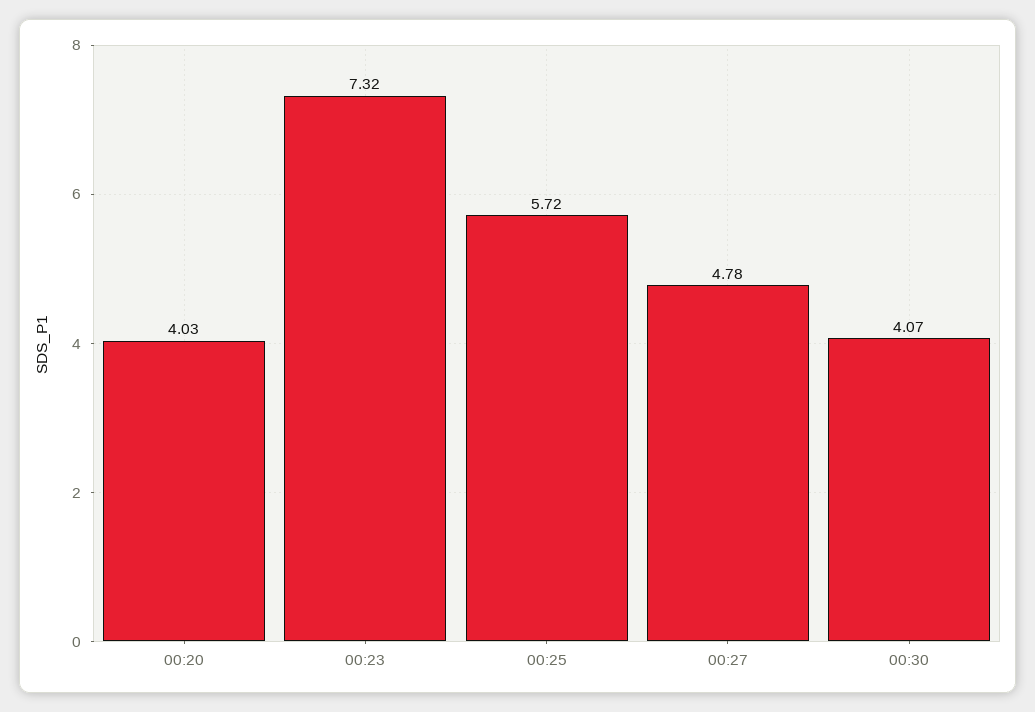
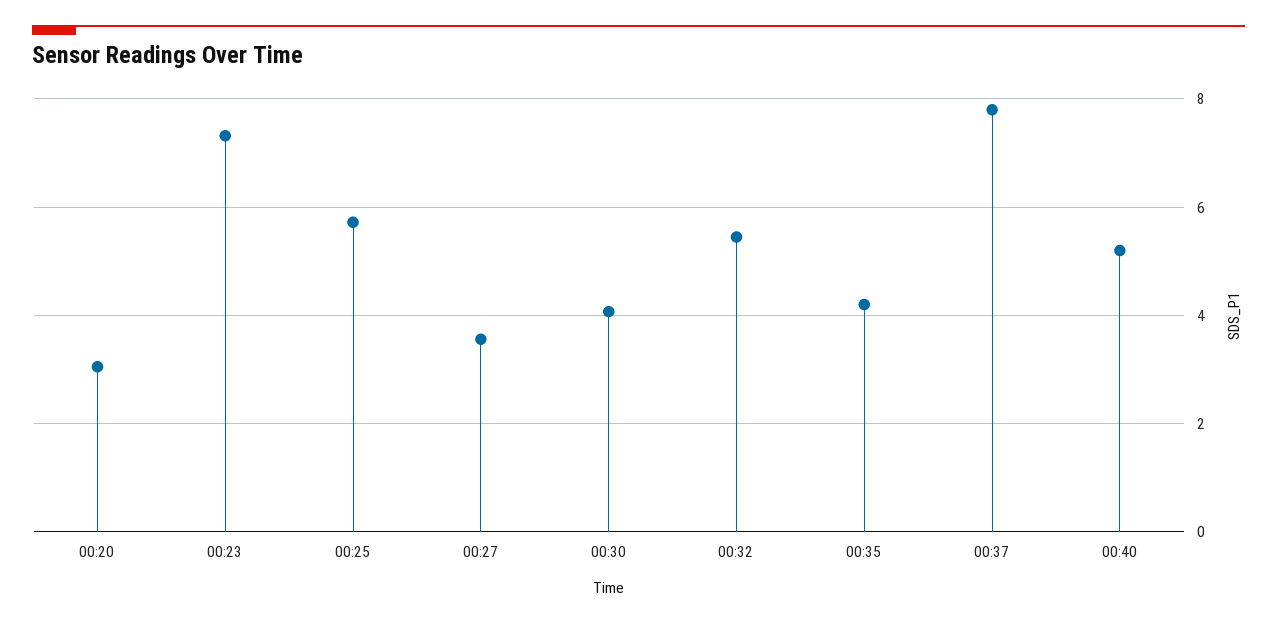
00:20: 4.03 -> 3
00:27: 4.78 -> 3.6
00:32: none -> 5.4
00:35: none -> 4.2
00:37: none -> 7.8
00:40: none -> 5.2

